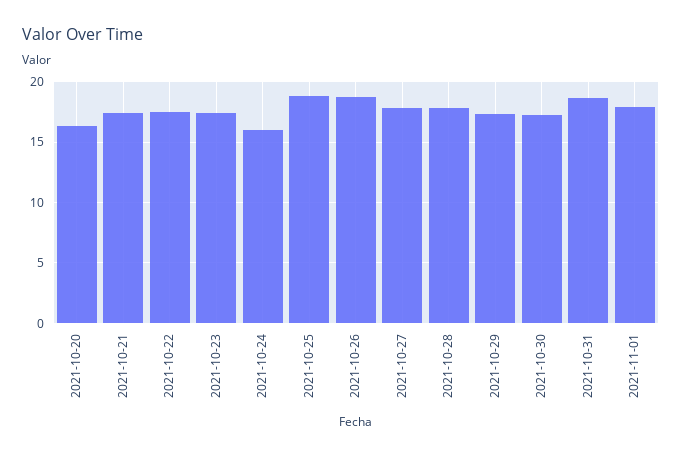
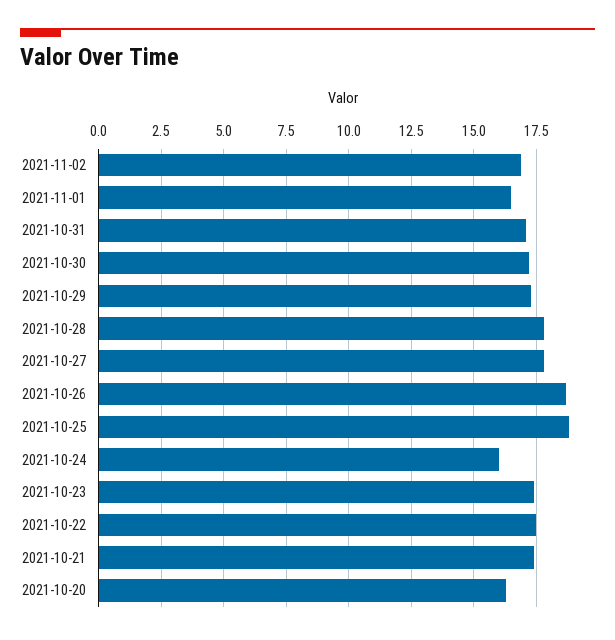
2021-10-31: 18.5 -> 17
2021-11-01: 18 -> 16.5
2021-11-02: none -> 17

